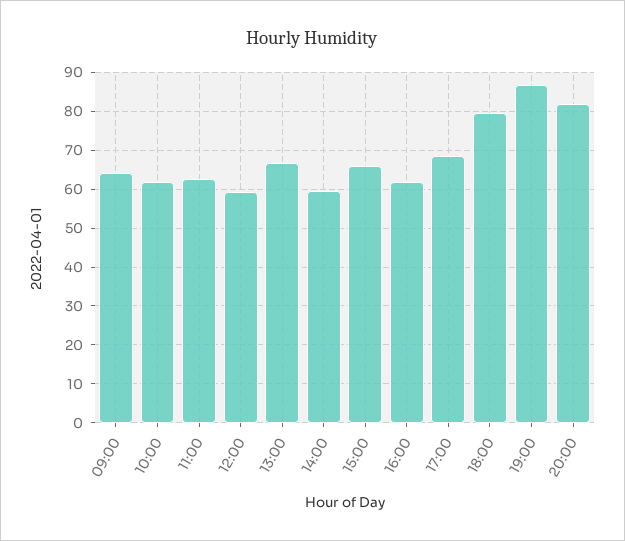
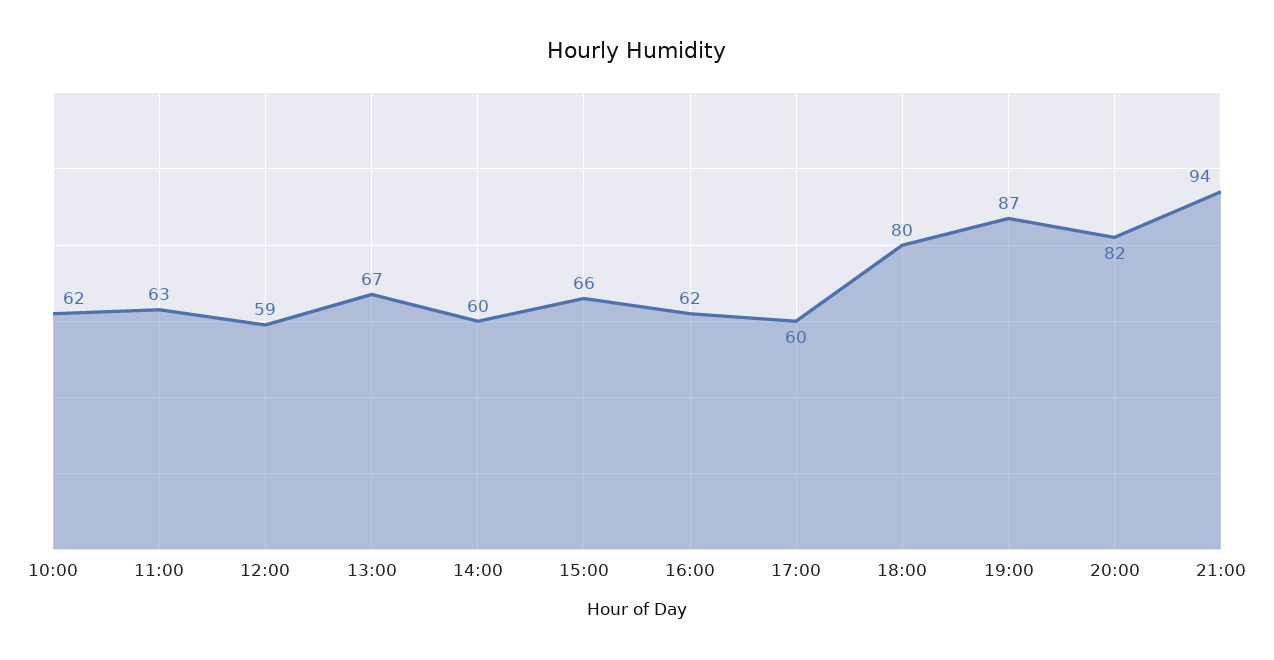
09:00: 64 -> none
17:00: 68 -> 60
21:00: none -> 94

